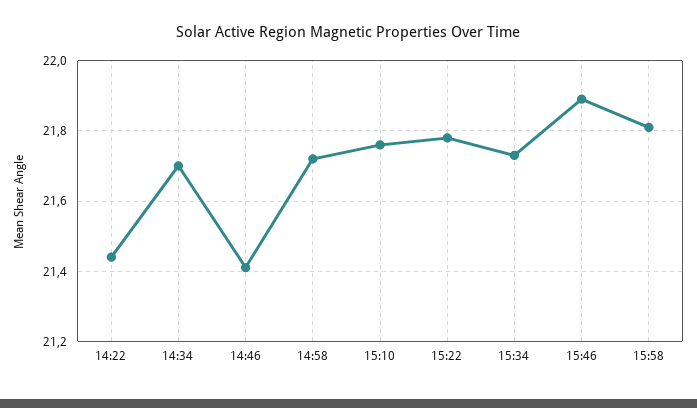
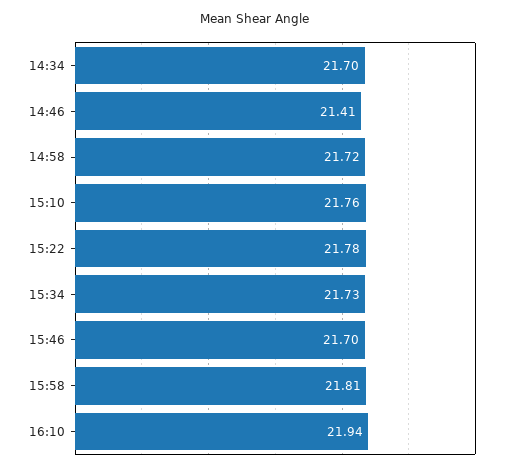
14:22: 21.45 -> none
15:46: 21.9 -> 21.7
16:10: none -> 21.94

